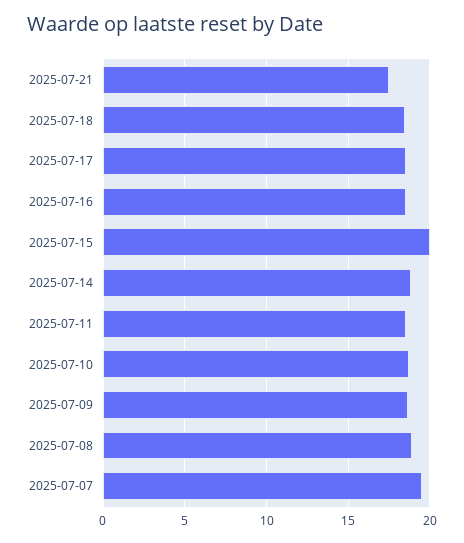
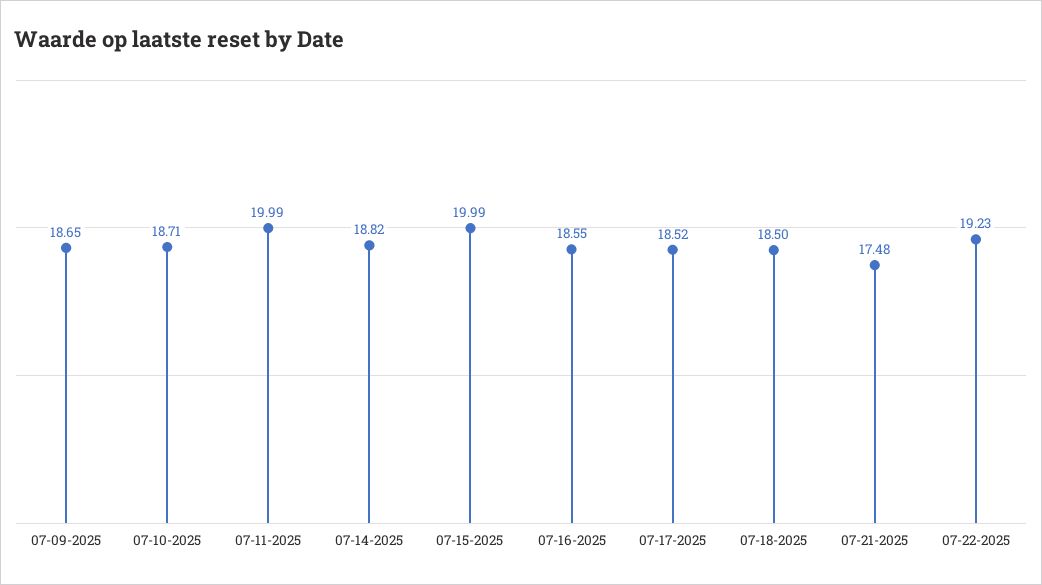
2025-07-11: 18.5 -> 19.99
2025-07-08: 19 -> none
2025-07-07: 19.5 -> none
07-22-2025: none -> 19.23

